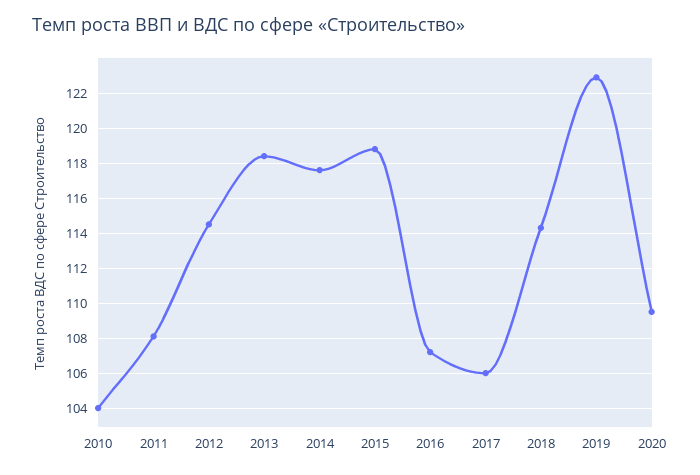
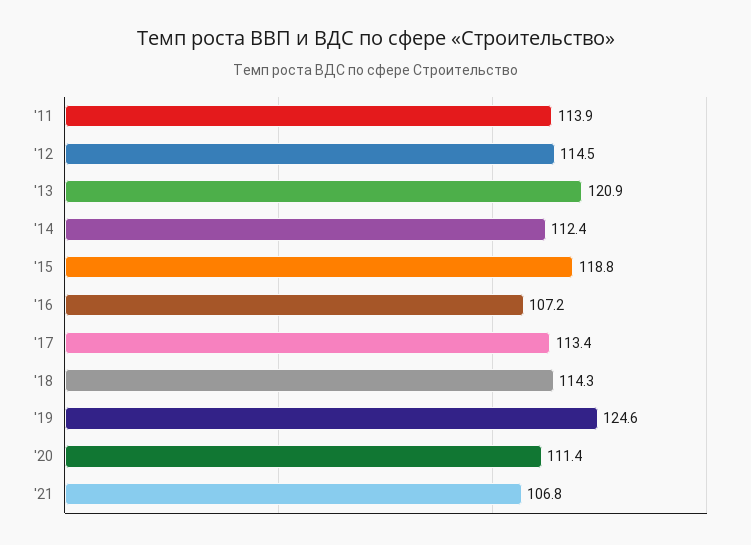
2010: 104 -> none
2011: 108 -> 113.9
2013: 118.5 -> 120.9
2014: 117.5 -> 112.4
2017: 106 -> 113.4
2019: 123 -> 124.6
2020: 109.5 -> 111.4
'21: none -> 106.8

